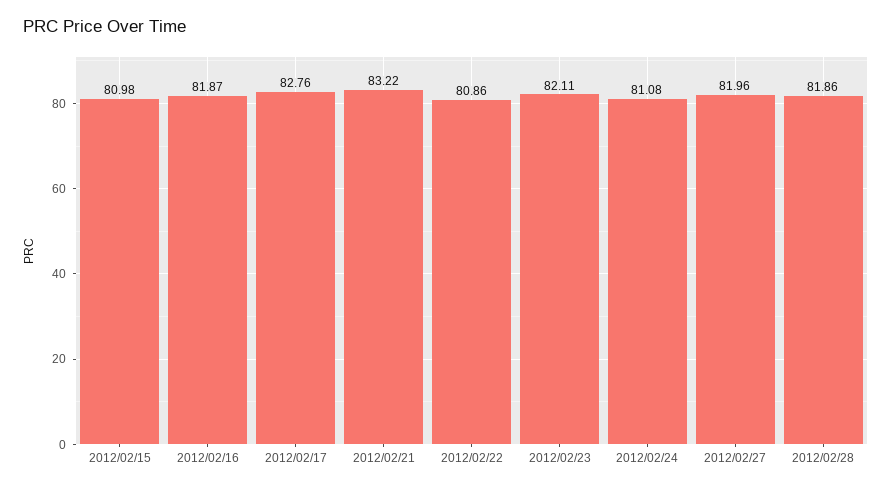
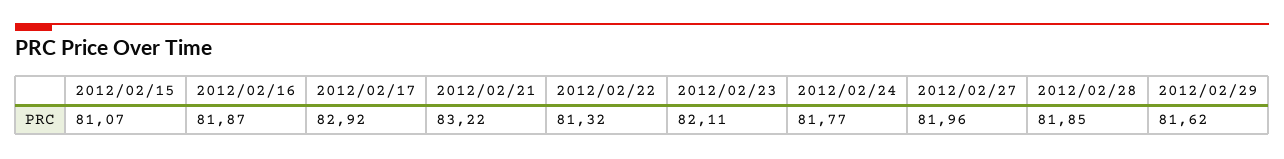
2012/02/15: 80.98 -> 81.07
2012/02/17: 82.76 -> 82.92
2012/02/22: 80.86 -> 81.32
2012/02/24: 81.08 -> 81.77
2012/02/28: 81.86 -> 81.85
2012/02/29: none -> 81.62

